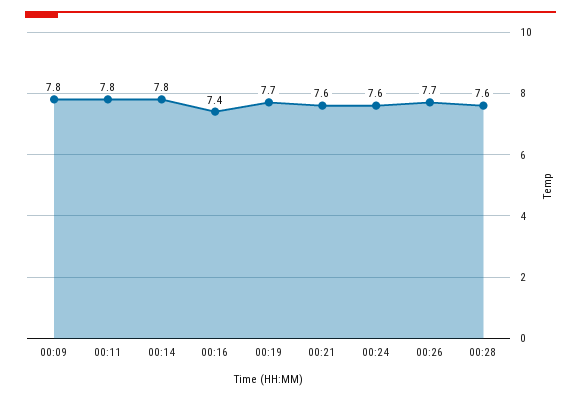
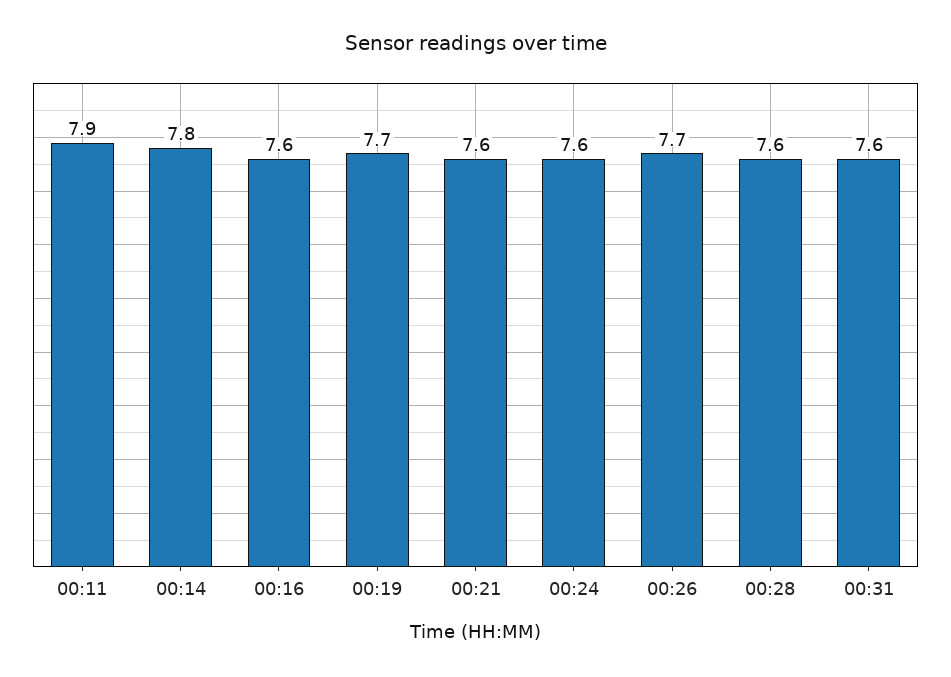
00:09: 7.8 -> none
00:11: 7.8 -> 7.9
00:16: 7.4 -> 7.6
00:31: none -> 7.6

